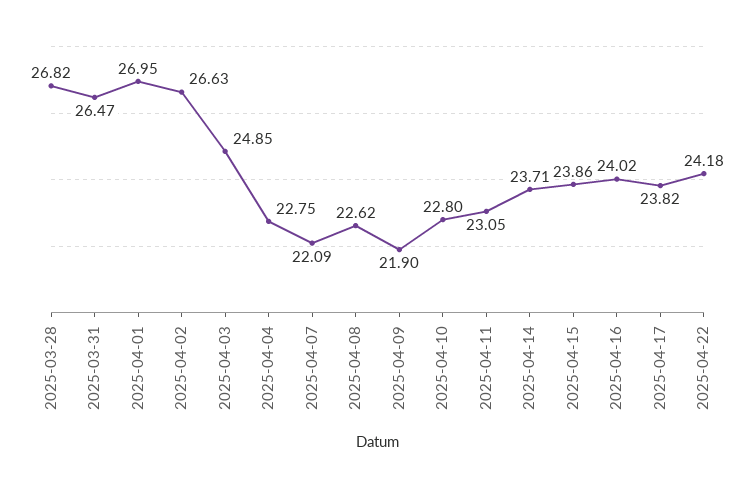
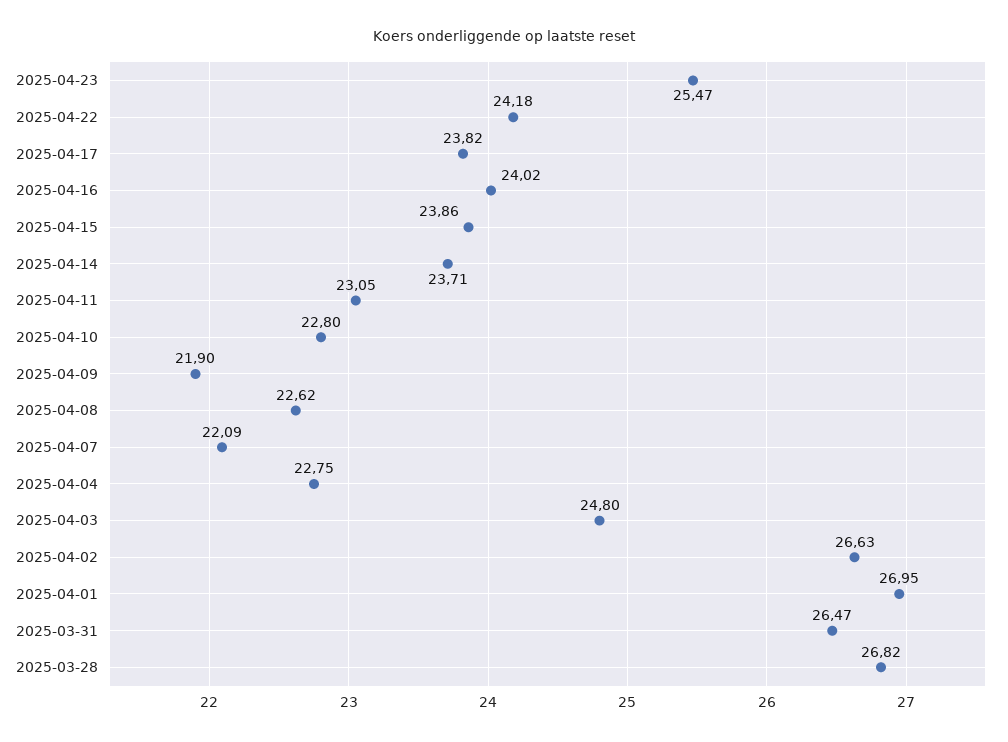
2025-04-03: 24.85 -> 24.8
2025-04-23: none -> 25.47

